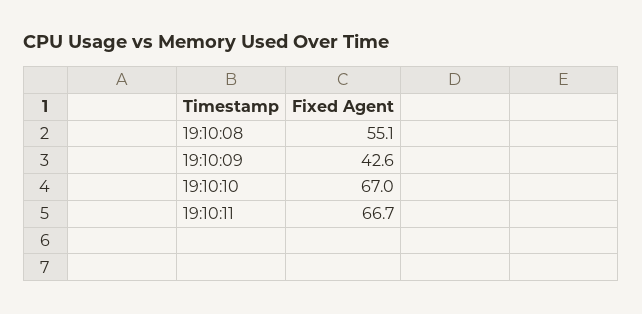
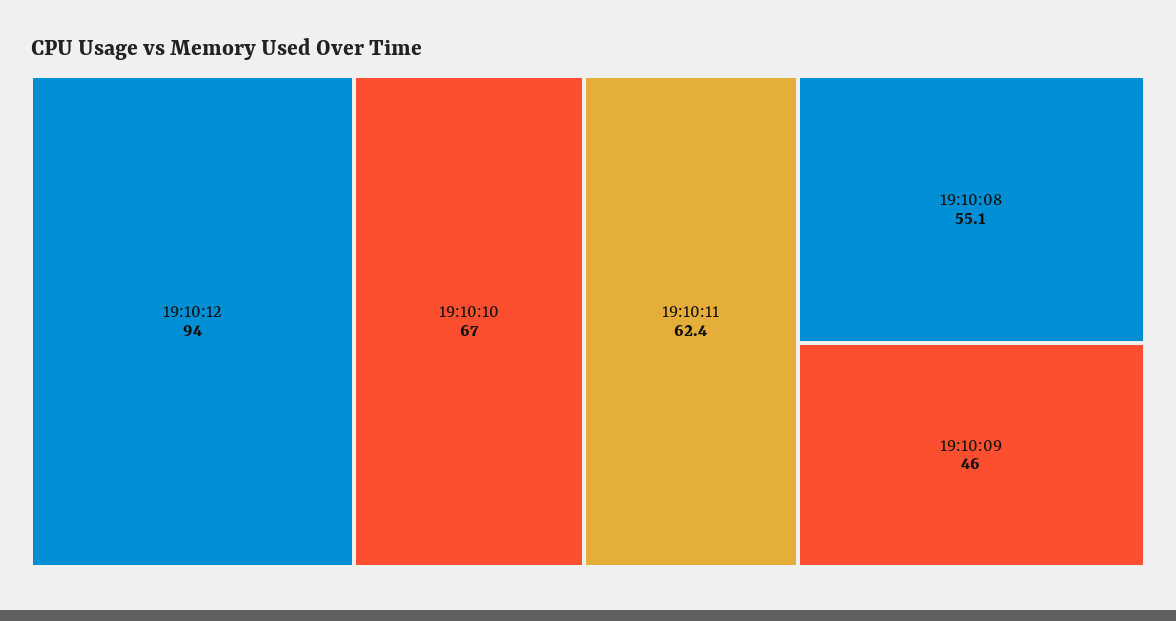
19:10:09: 42.6 -> 46
19:10:11: 66.7 -> 62.4
19:10:12: none -> 94

